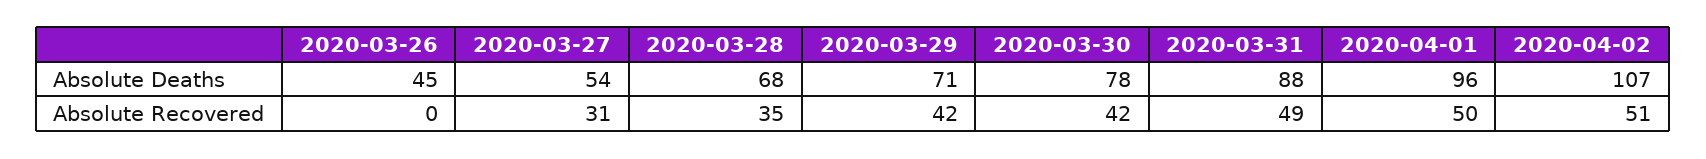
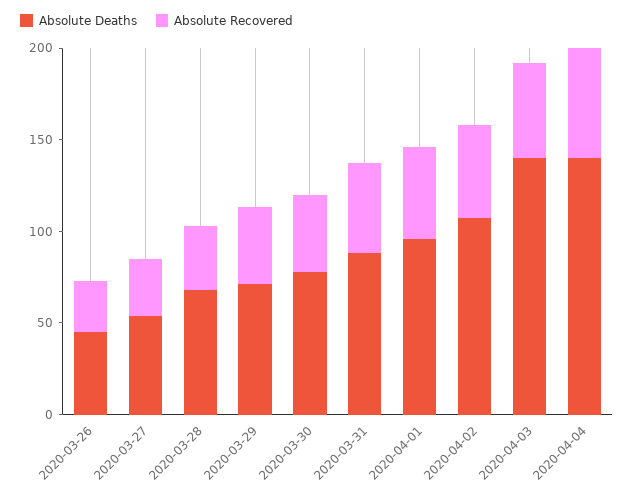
Absolute Recovered, 2020-03-26: 0 -> 30
Absolute Deaths, 2020-04-03: none -> 140
Absolute Recovered, 2020-04-03: none -> 50
Absolute Deaths, 2020-04-04: none -> 140
Absolute Recovered, 2020-04-04: none -> 60

